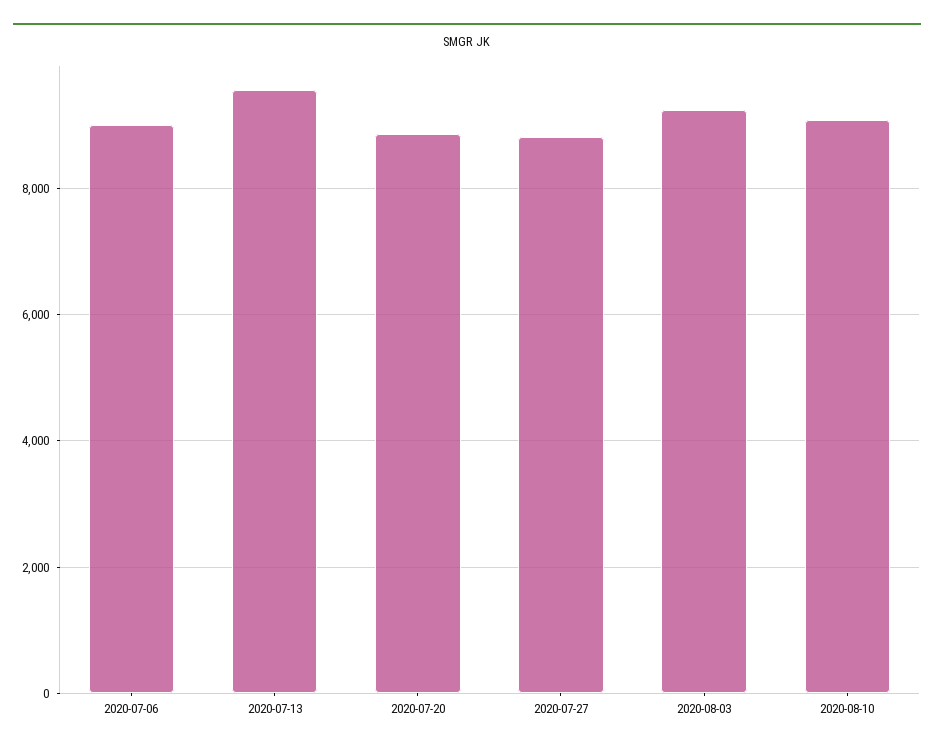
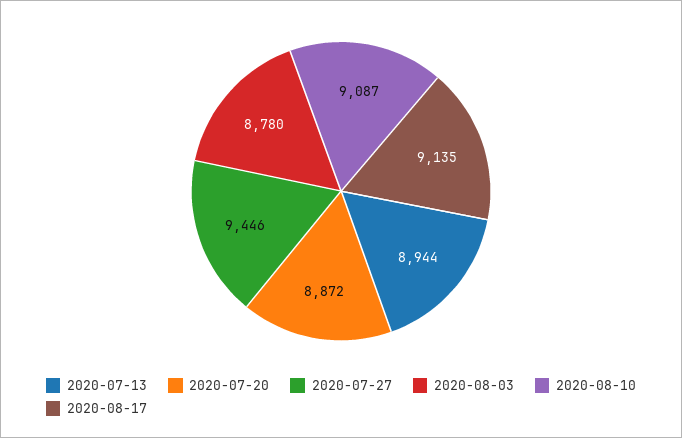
2020-07-06: 9000 -> none
2020-07-13: 9600 -> 8944
2020-07-27: 8800 -> 9446
2020-08-03: 9200 -> 8780
2020-08-17: none -> 9135

